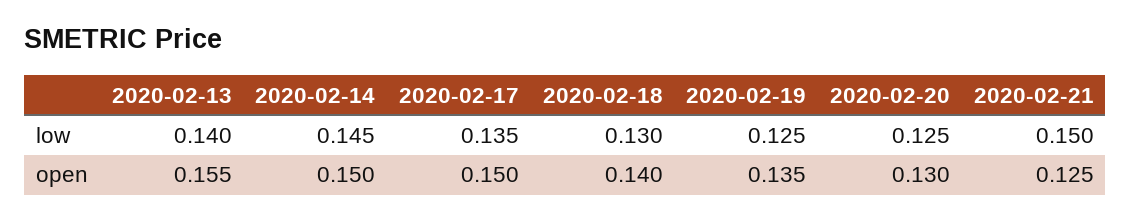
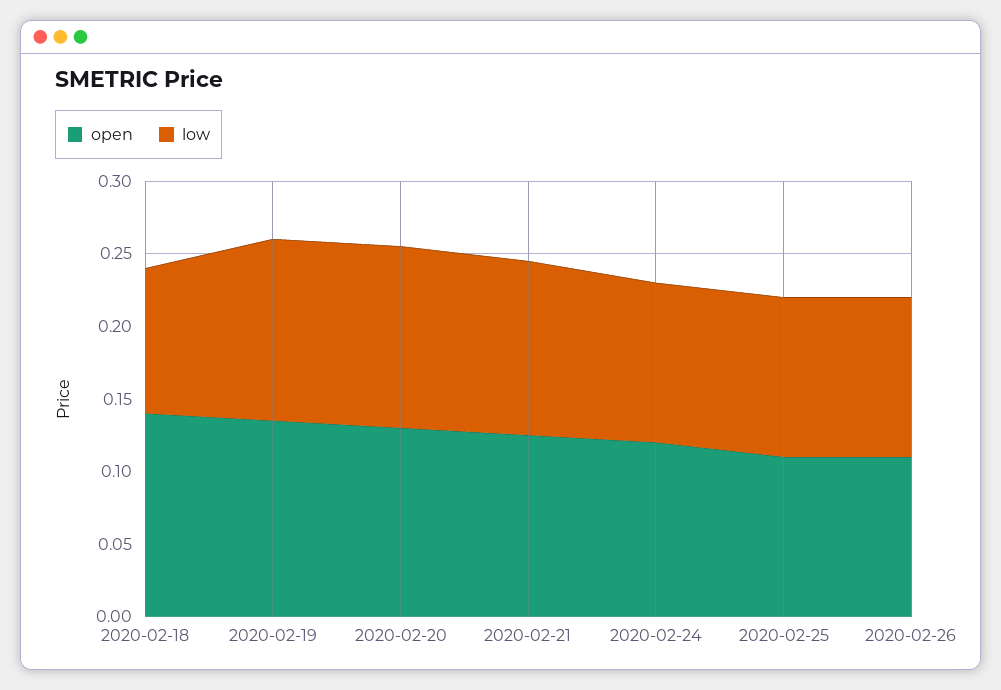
low, 2020-02-13: 0.14 -> none
low, 2020-02-14: 0.145 -> none
low, 2020-02-17: 0.135 -> none
low, 2020-02-18: 0.13 -> 0.1
low, 2020-02-21: 0.15 -> 0.12
open, 2020-02-13: 0.155 -> none
open, 2020-02-14: 0.15 -> none
open, 2020-02-17: 0.15 -> none
open, 2020-02-24: none -> 0.12
low, 2020-02-24: none -> 0.11
open, 2020-02-25: none -> 0.11
low, 2020-02-25: none -> 0.11
open, 2020-02-26: none -> 0.11
low, 2020-02-26: none -> 0.11

